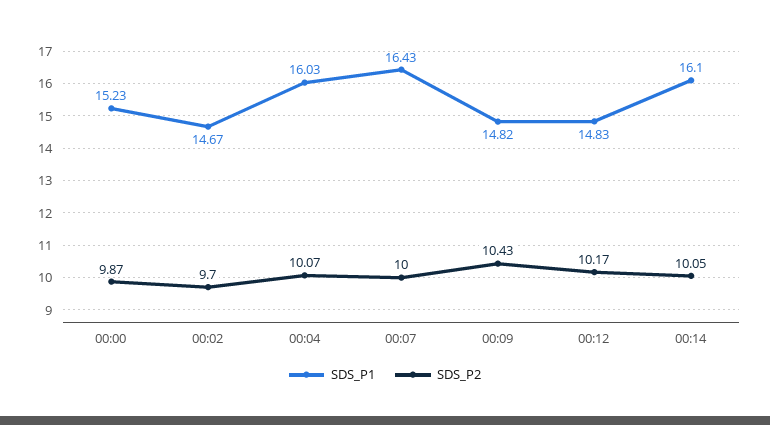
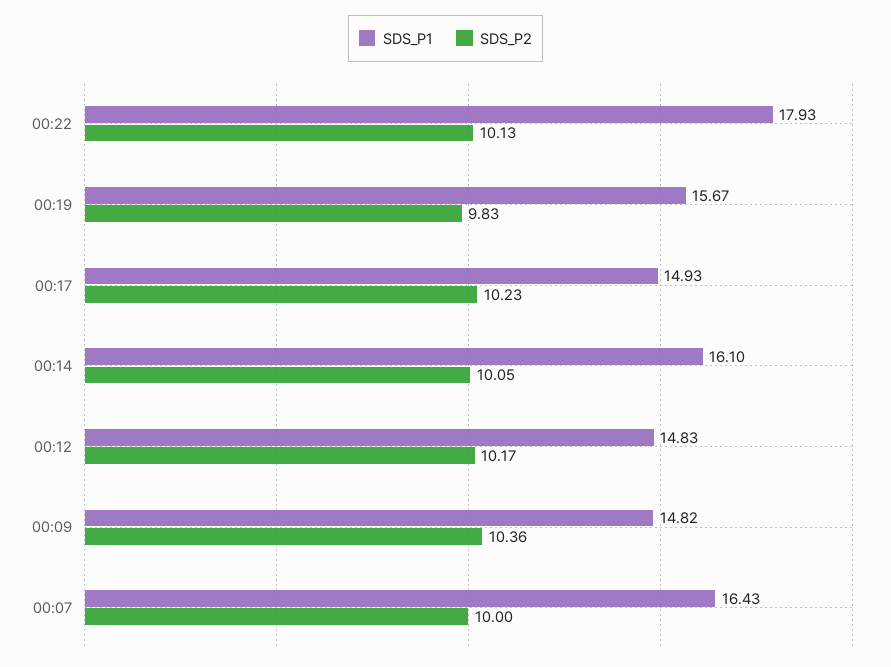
SDS_P1, 00:00: 15.23 -> none
SDS_P2, 00:00: 9.87 -> none
SDS_P1, 00:02: 14.67 -> none
SDS_P2, 00:02: 9.7 -> none
SDS_P1, 00:04: 16.03 -> none
SDS_P2, 00:04: 10.07 -> none
SDS_P2, 00:09: 10.43 -> 10.36
SDS_P1, 00:22: none -> 17.93
SDS_P2, 00:22: none -> 10.13
SDS_P1, 00:19: none -> 15.67
SDS_P2, 00:19: none -> 9.83
SDS_P1, 00:17: none -> 14.93
SDS_P2, 00:17: none -> 10.23

